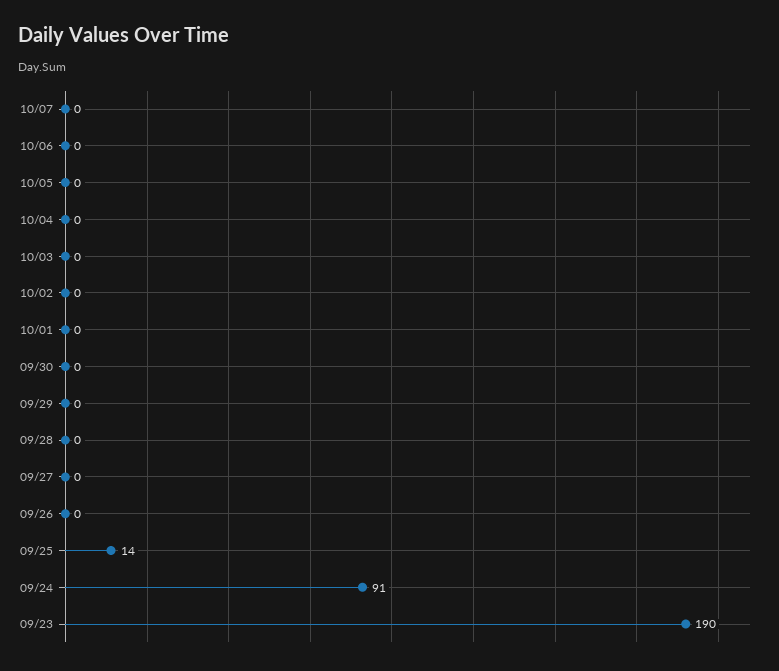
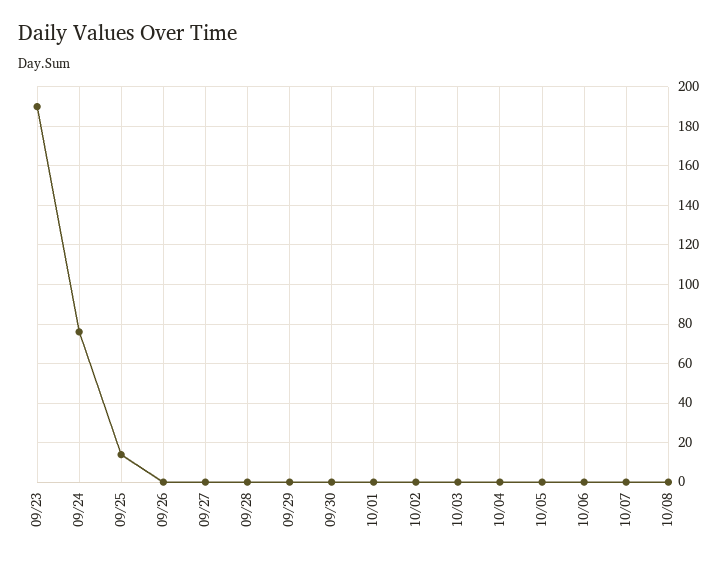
09/24: 91 -> 75
10/08: none -> 0

